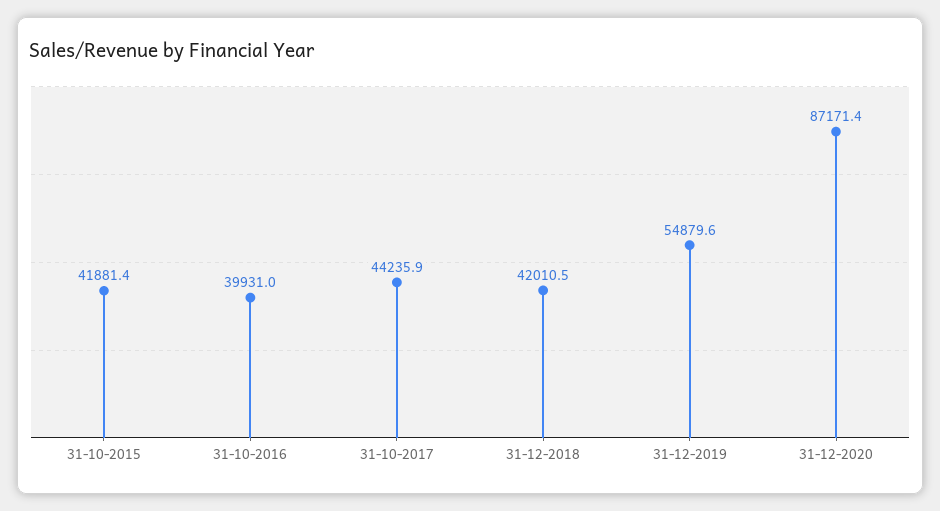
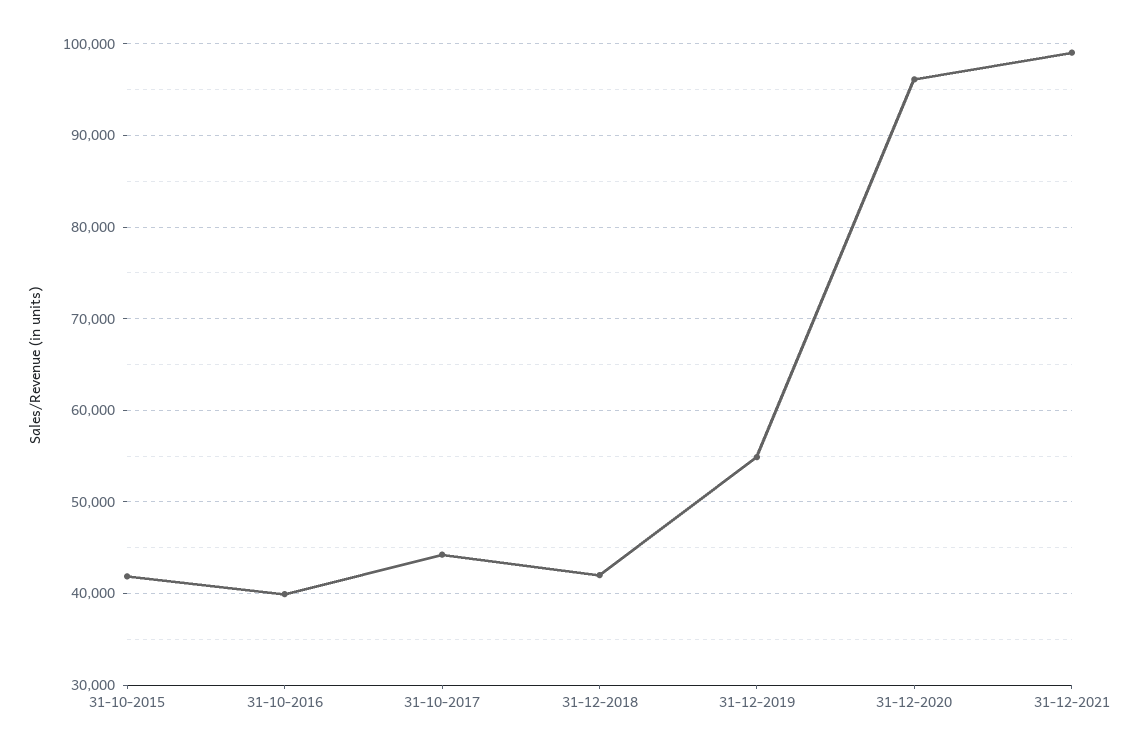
31-12-2020: 87171.4 -> 96000
31-12-2021: none -> 99000

